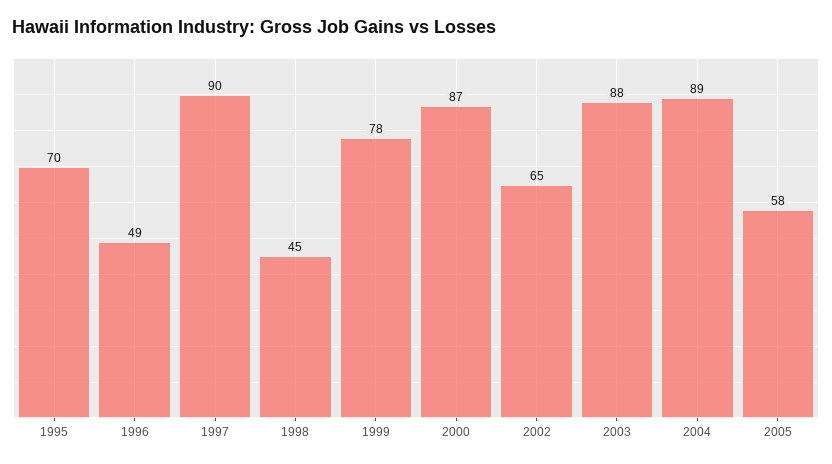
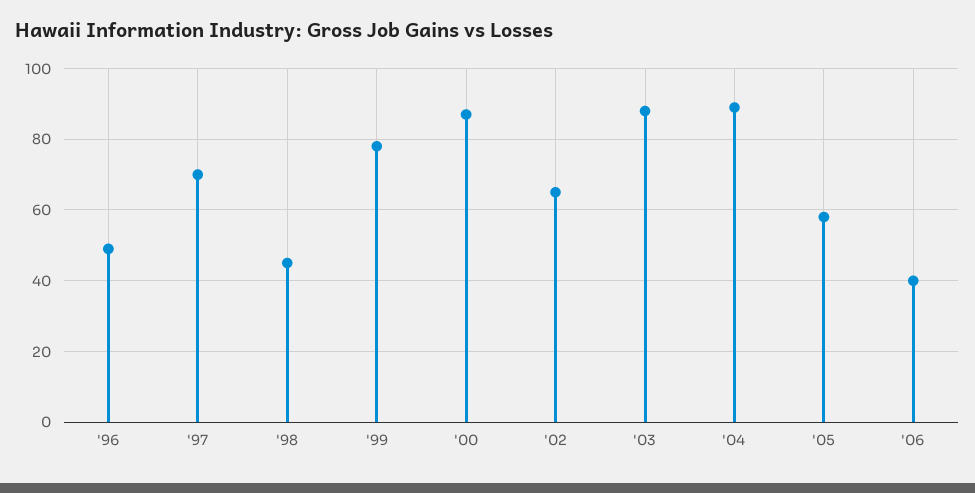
1995: 70 -> none
1997: 90 -> 70
'06: none -> 40

